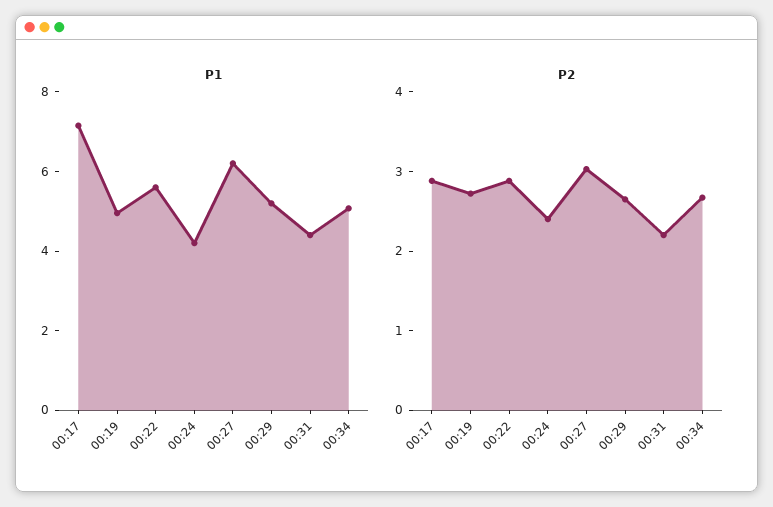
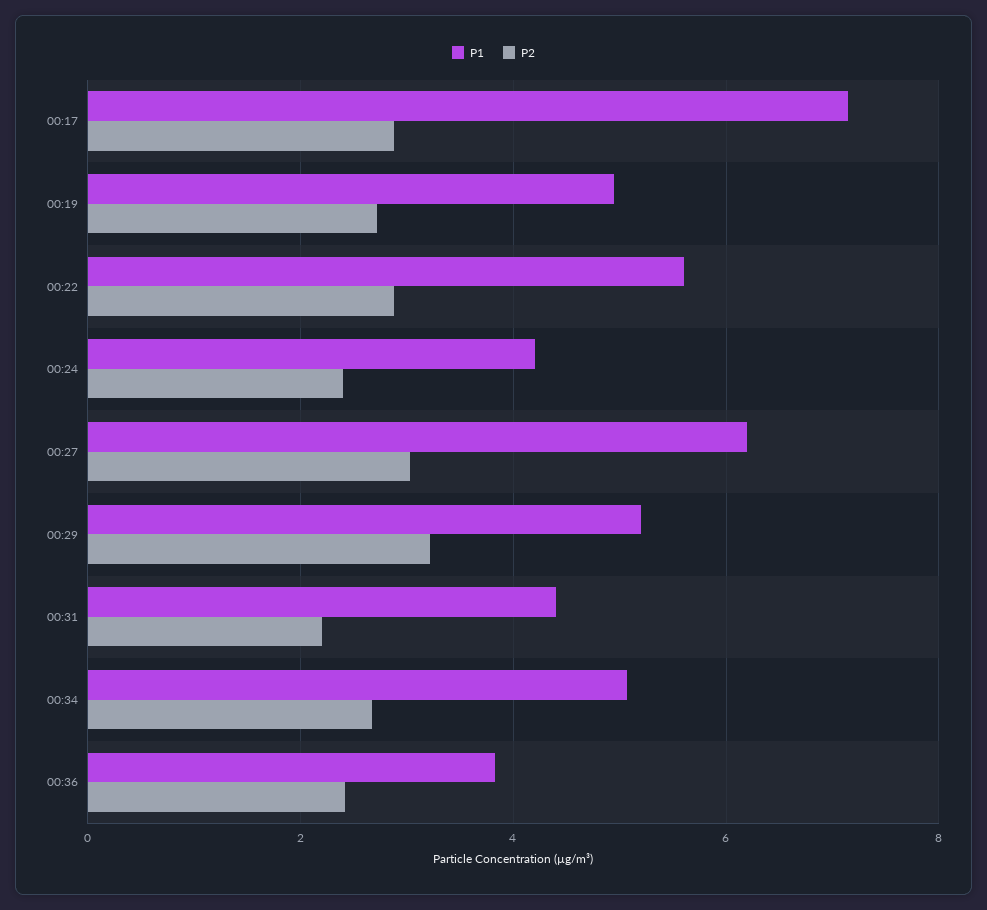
P2, 00:29: 2.6 -> 3.2
P1, 00:36: none -> 3.8
P2, 00:36: none -> 2.4

